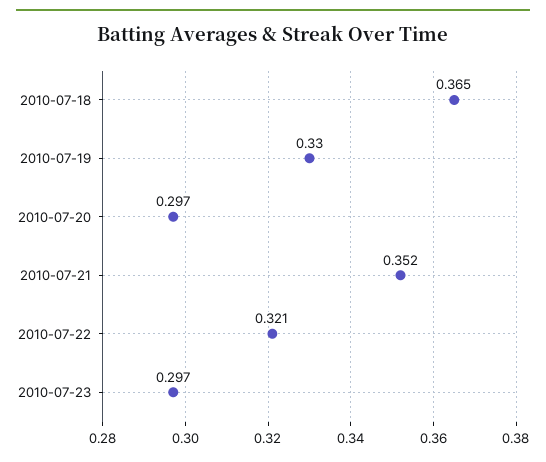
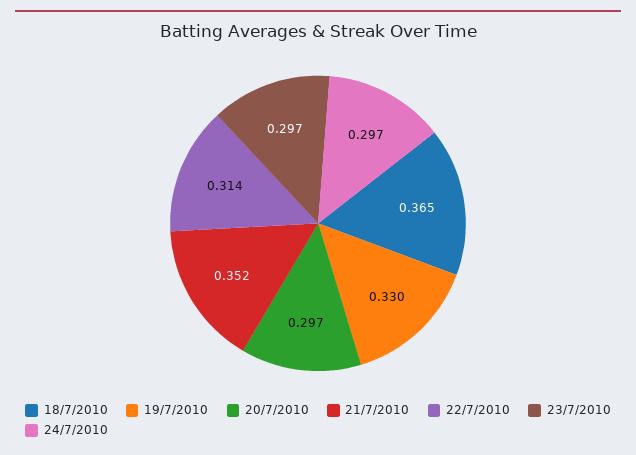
2010-07-22: 0.321 -> 0.314
24/7/2010: none -> 0.297

